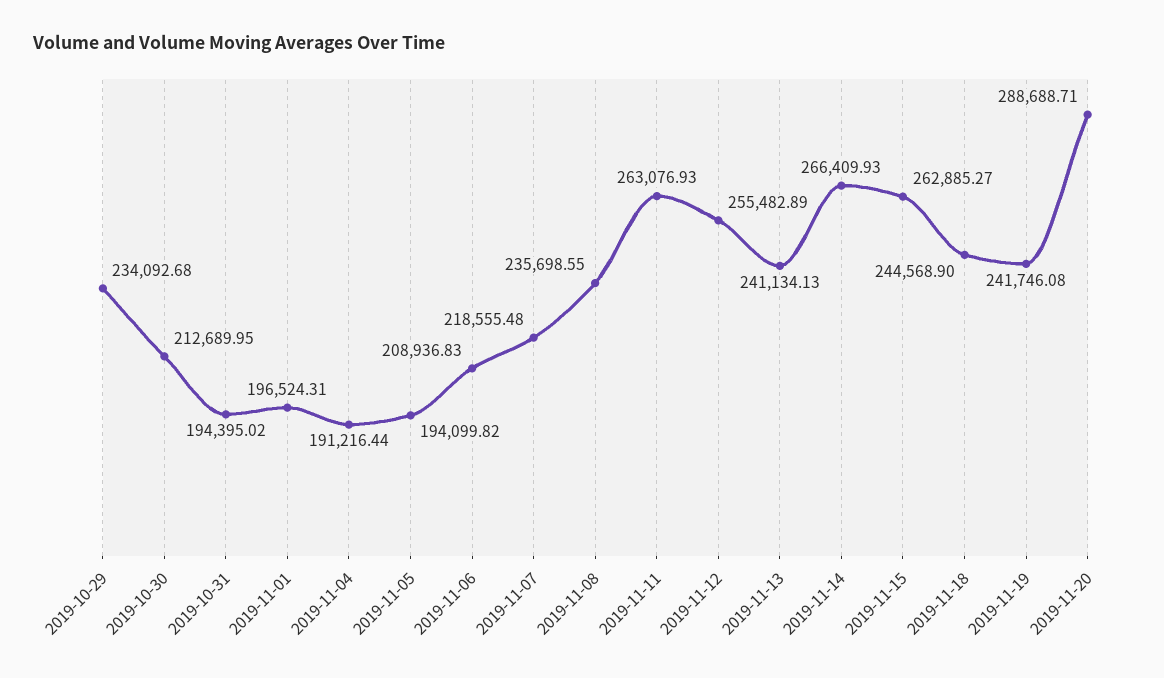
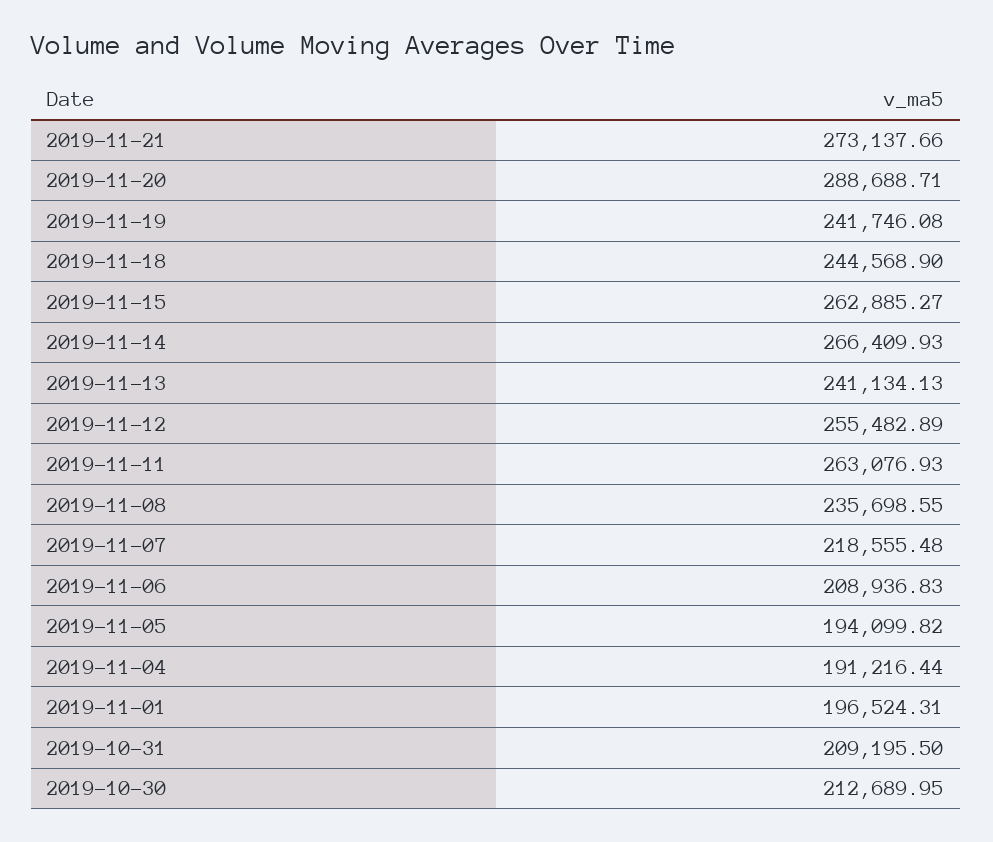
2019-10-29: 234092.68 -> none
2019-10-31: 194395.02 -> 209195.5
2019-11-21: none -> 273137.66

